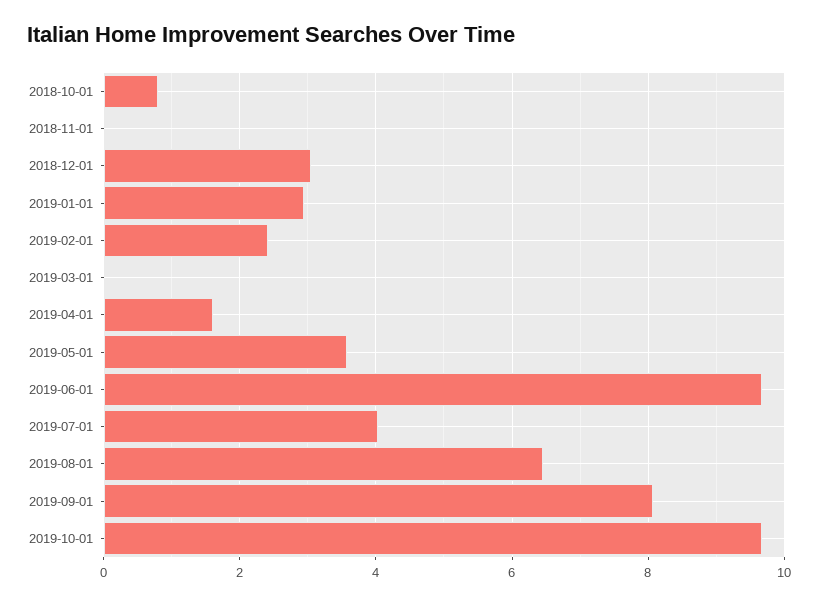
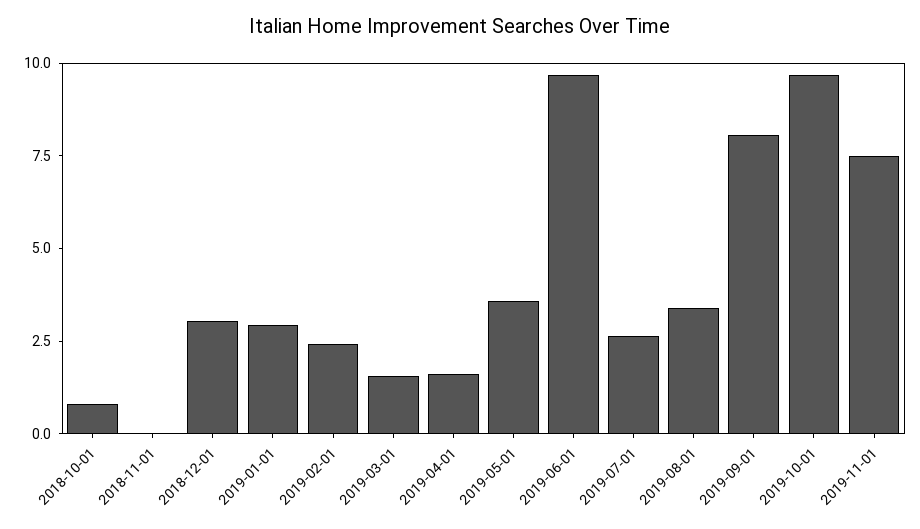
2019-03-01: 0 -> 1.5
2019-07-01: 4 -> 2.5
2019-08-01: 6.4 -> 3.5
2019-11-01: none -> 7.5

